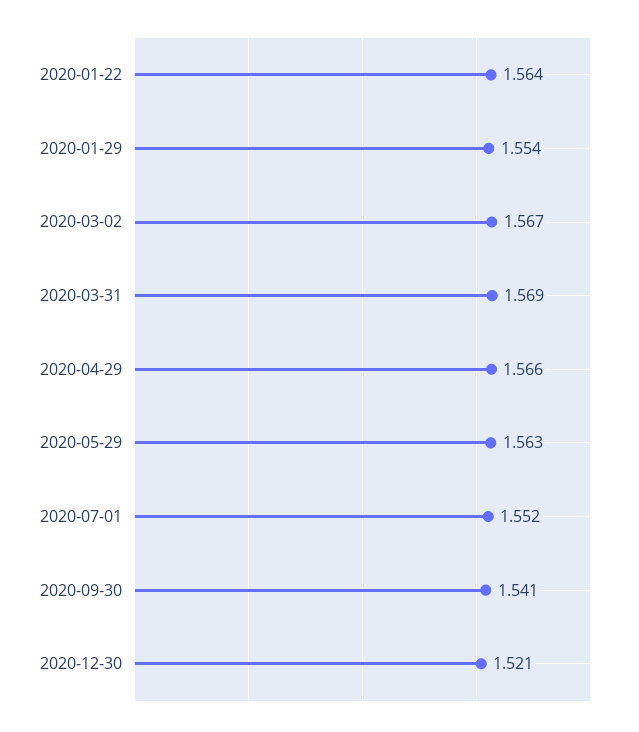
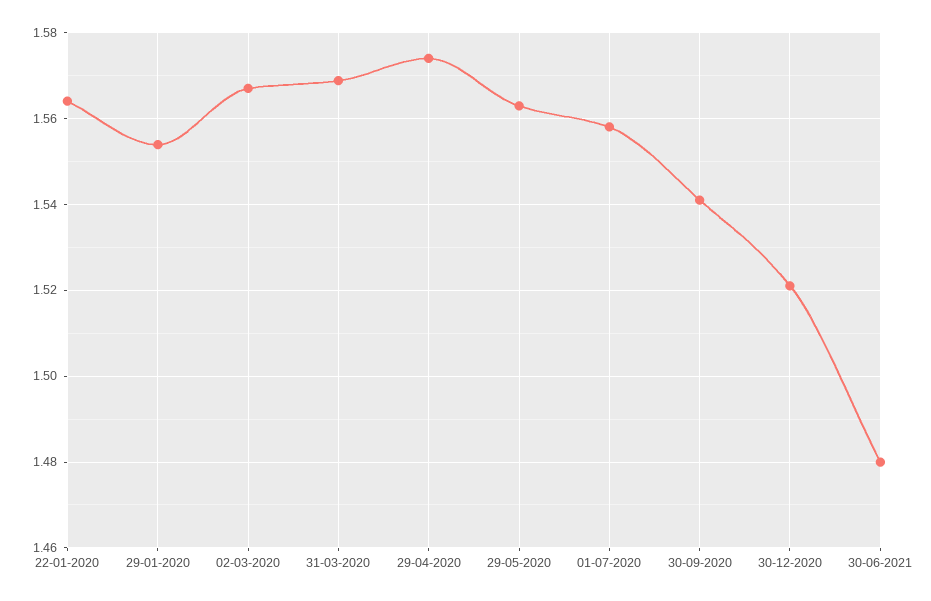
2020-04-29: 1.566 -> 1.574
2020-07-01: 1.552 -> 1.558
30-06-2021: none -> 1.48

